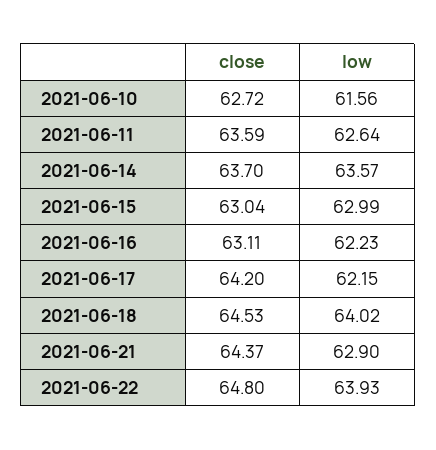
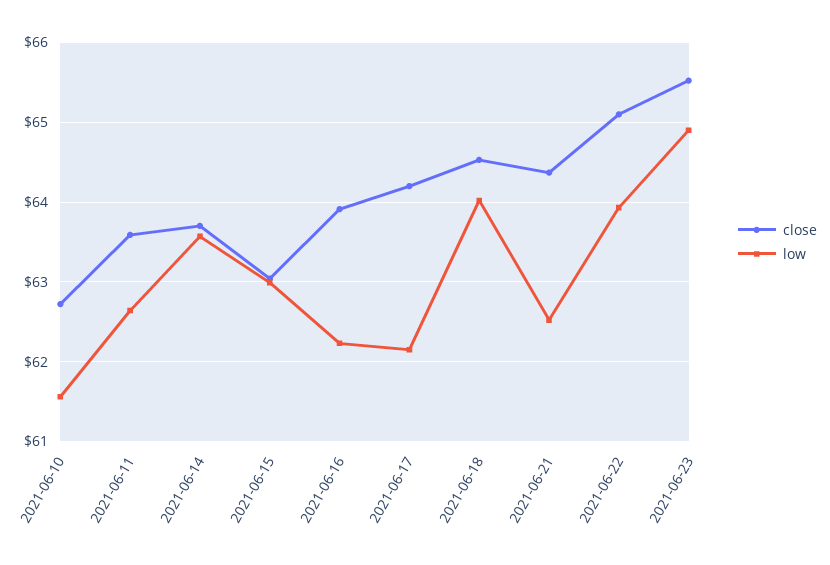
close, 2021-06-16: 63.11 -> 63.9
low, 2021-06-21: 62.9 -> 62.5
close, 2021-06-22: 64.8 -> 65.1
close, 2021-06-23: none -> 65.5
low, 2021-06-23: none -> 64.9

